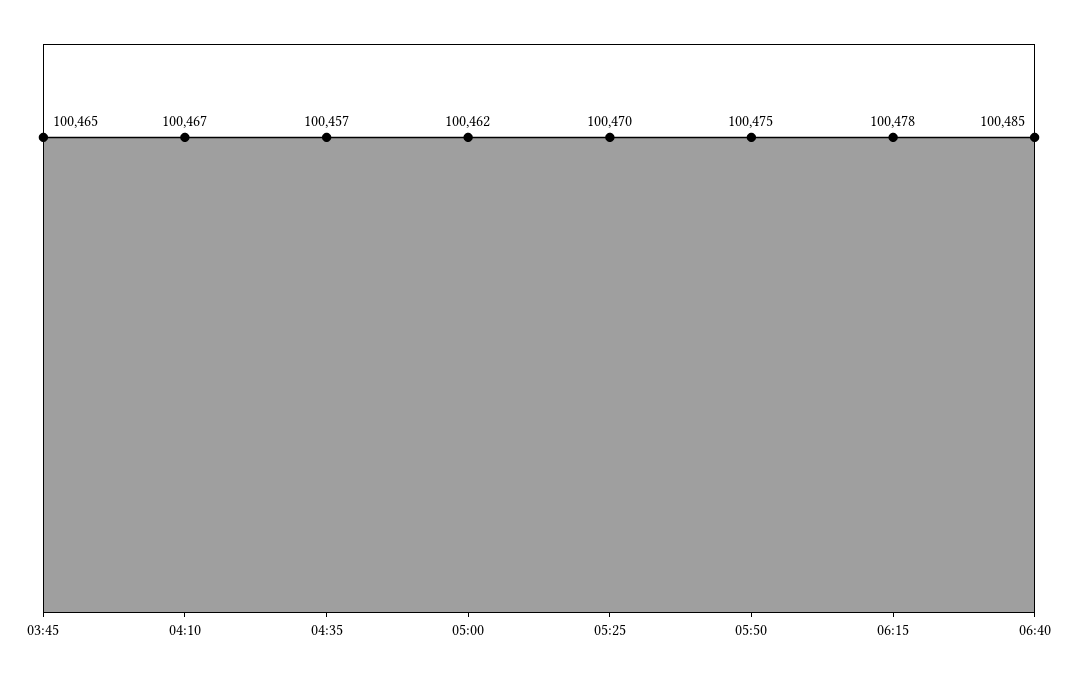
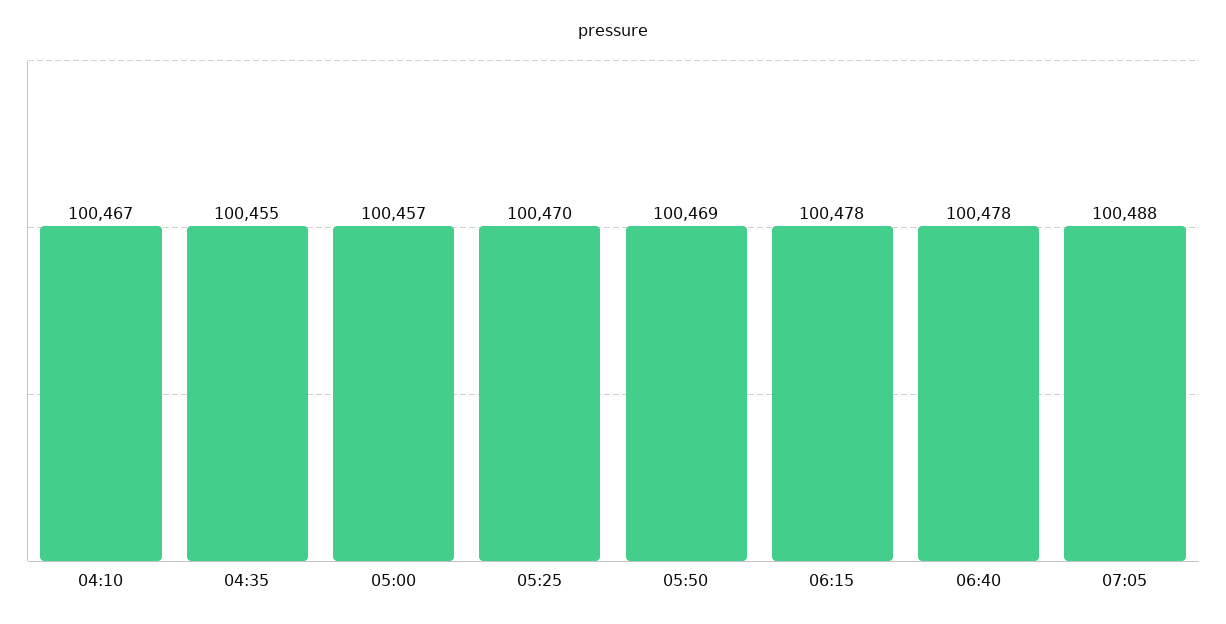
03:45: 100465 -> none
04:35: 100457 -> 100455
05:00: 100462 -> 100457
05:50: 100475 -> 100469
06:40: 100485 -> 100478
07:05: none -> 100488

